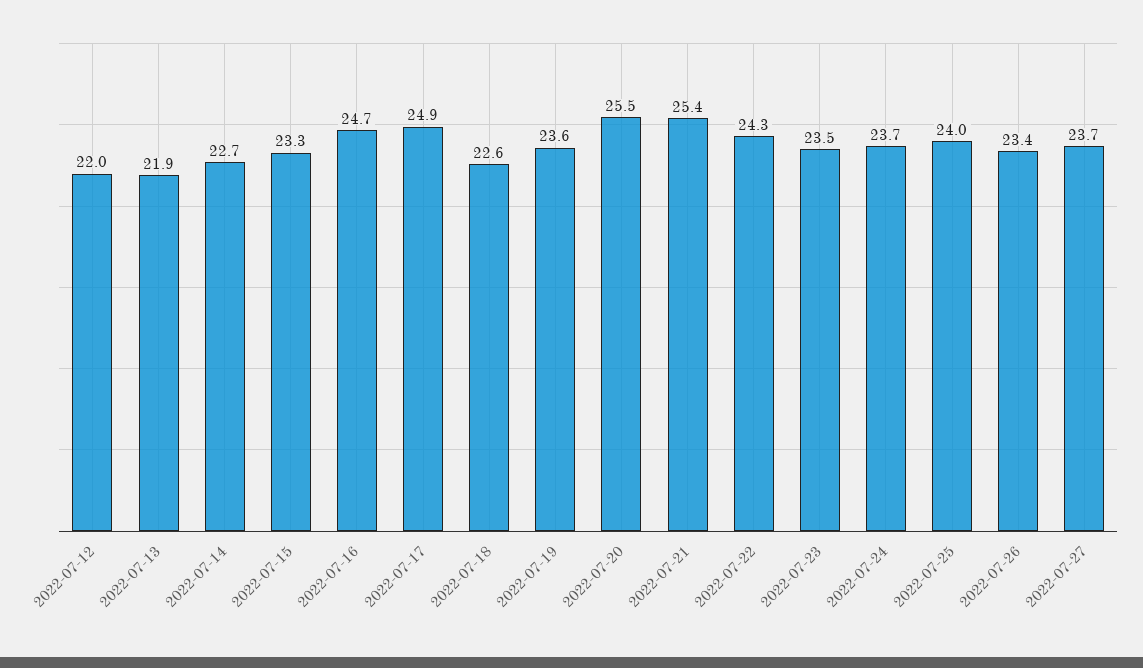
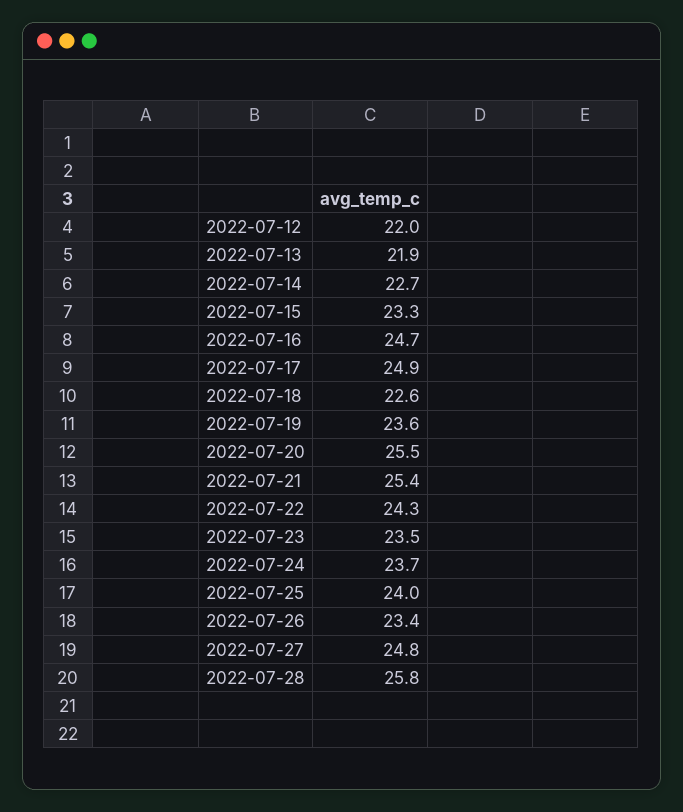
2022-07-27: 23.7 -> 24.8
2022-07-28: none -> 25.8

